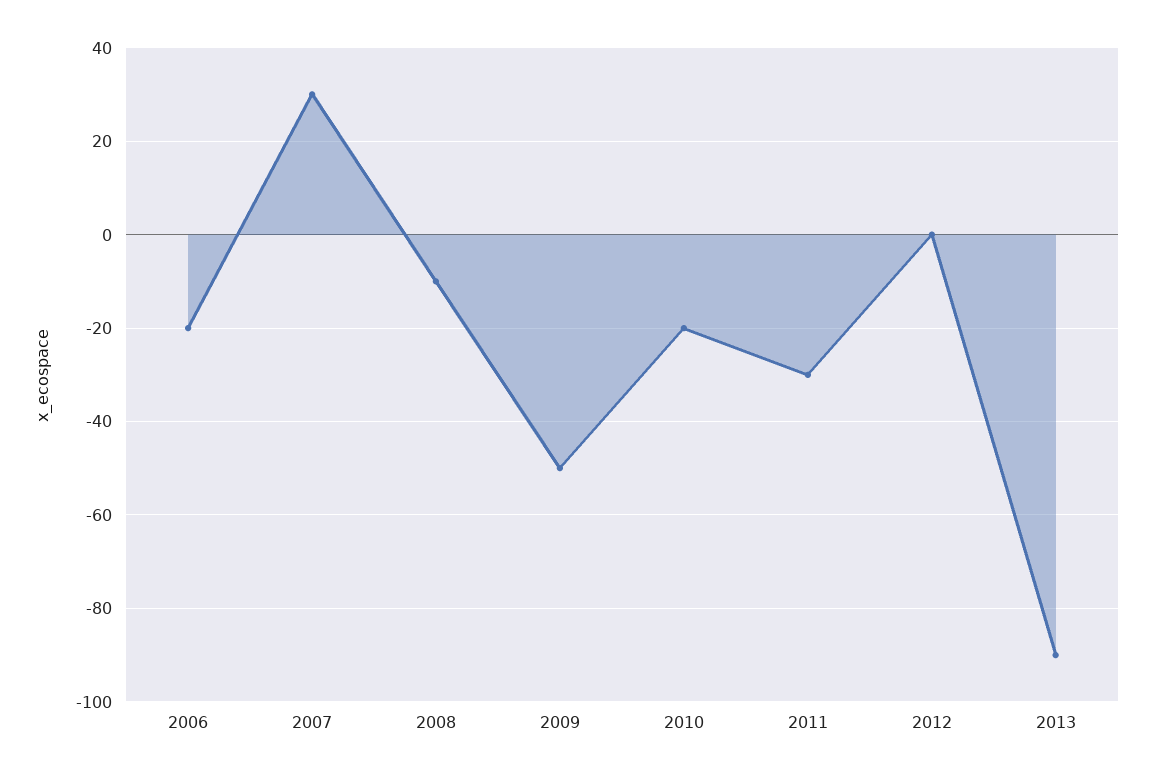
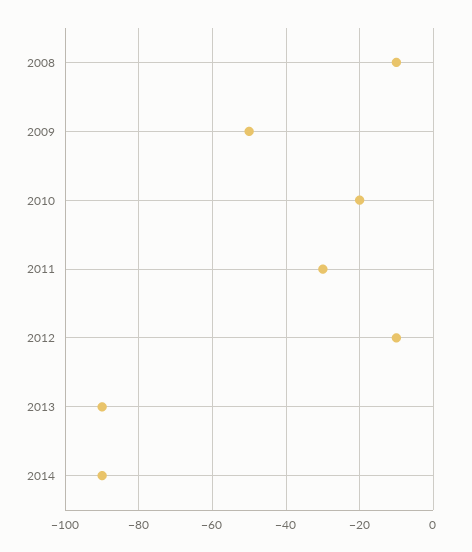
2006: -20 -> none
2007: 30 -> none
2012: 0 -> -10
2014: none -> -90

